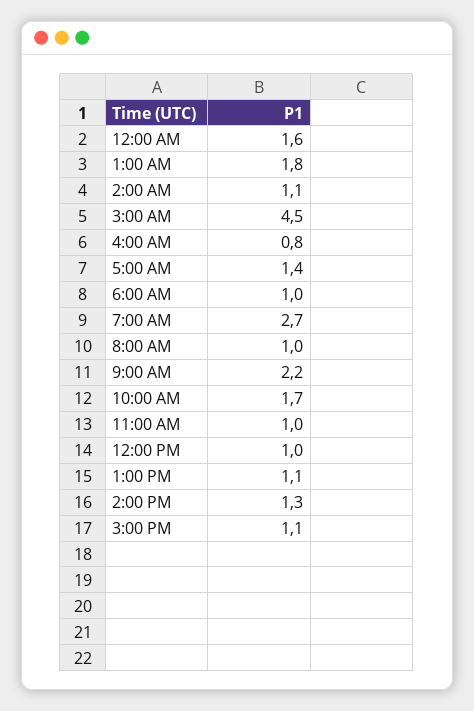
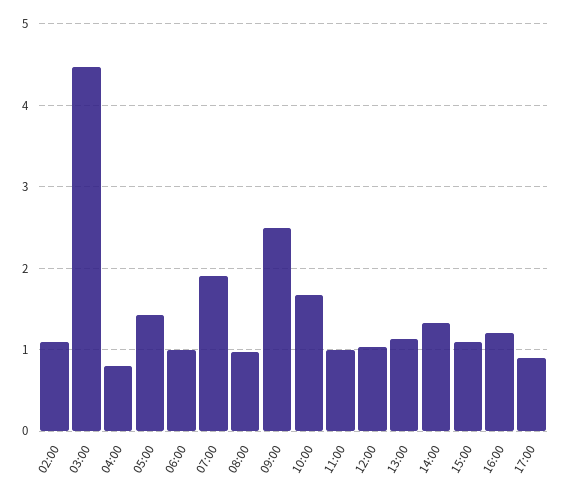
12:00 AM: 1.6 -> none
1:00 AM: 1.8 -> none
7:00 AM: 2.7 -> 1.9
9:00 AM: 2.2 -> 2.5
16:00: none -> 1.2
17:00: none -> 0.9

